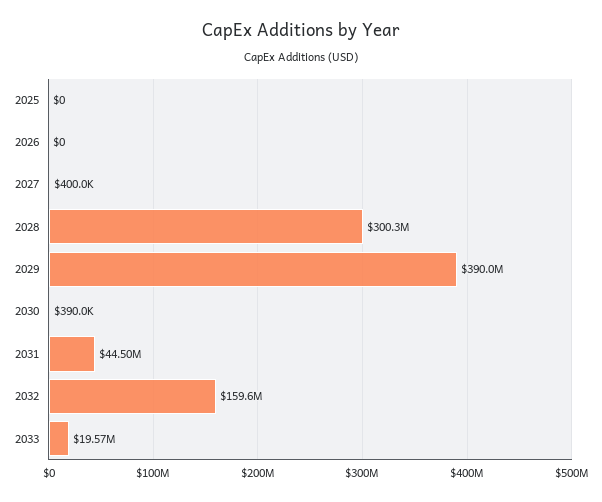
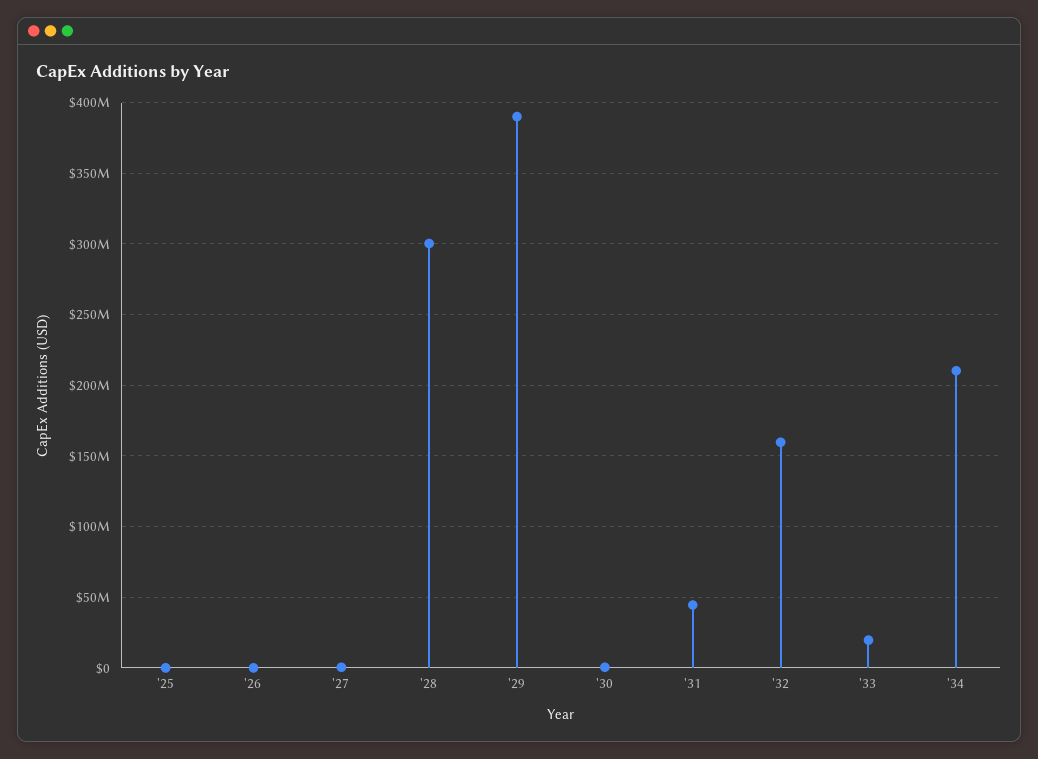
'34: none -> 210000000

